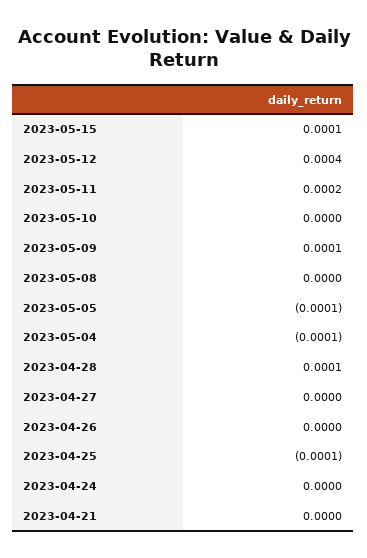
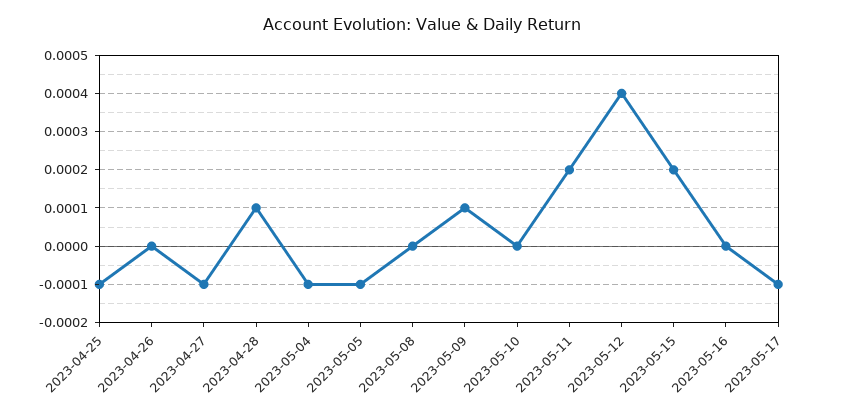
2023-05-15: 0.0001 -> 0.0002
2023-04-27: 0 -> -0.0001
2023-04-24: 0 -> none
2023-04-21: 0 -> none
2023-05-16: none -> 0
2023-05-17: none -> -0.0001

